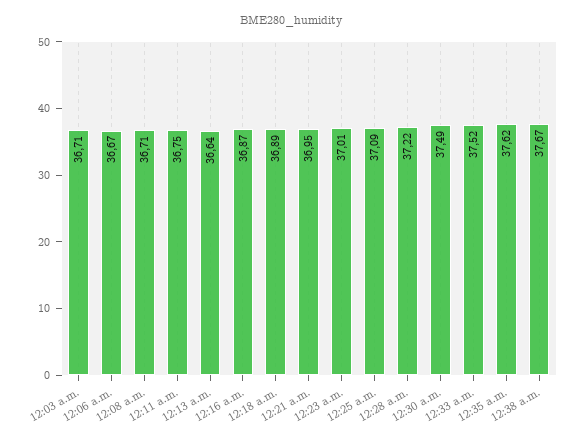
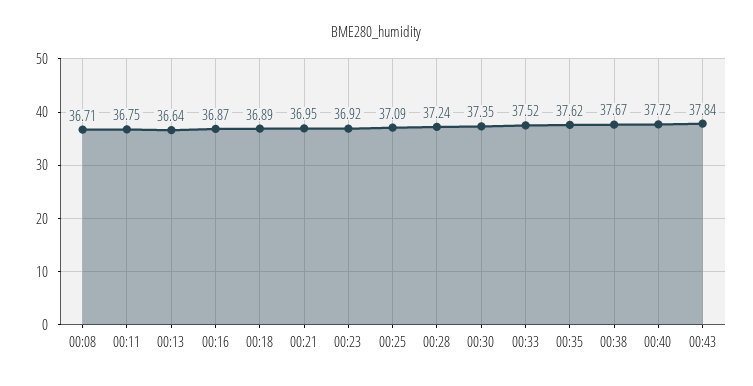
12:03 a.m.: 36.71 -> none
12:06 a.m.: 36.67 -> none
12:23 a.m.: 37.01 -> 36.92
12:28 a.m.: 37.22 -> 37.24
12:30 a.m.: 37.49 -> 37.35
00:40: none -> 37.72
00:43: none -> 37.84

